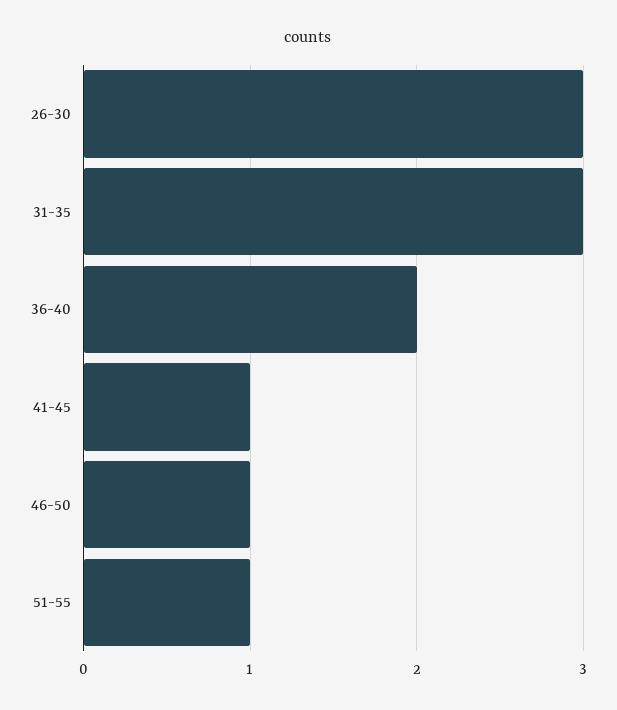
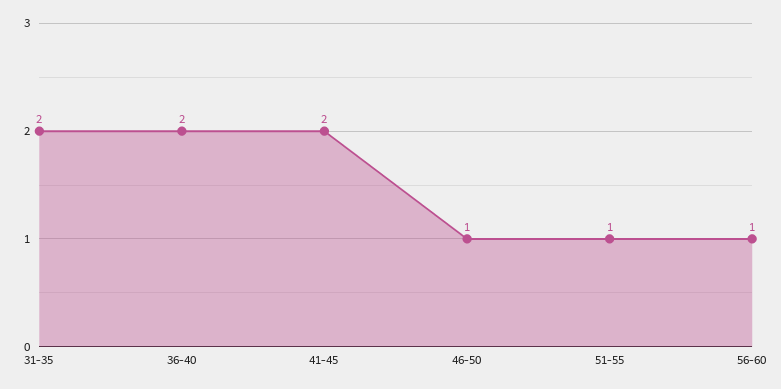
26-30: 3 -> none
31-35: 3 -> 2
41-45: 1 -> 2
56-60: none -> 1

